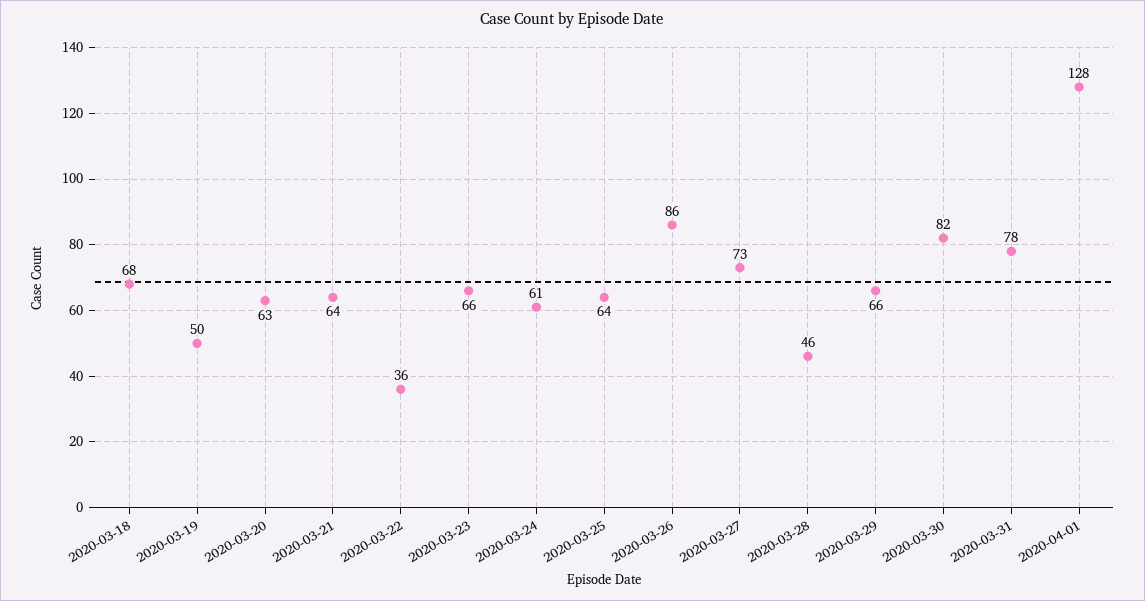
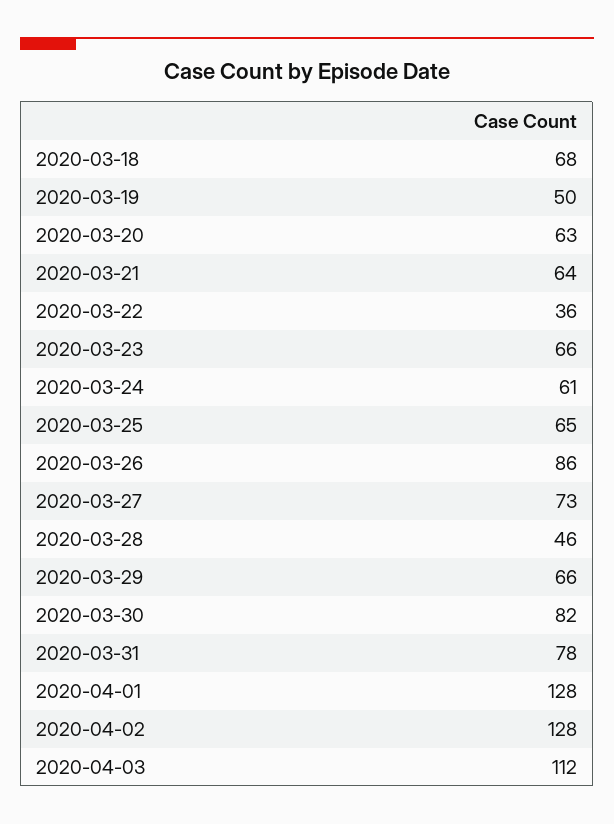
2020-03-25: 64 -> 65
2020-04-02: none -> 128
2020-04-03: none -> 112

